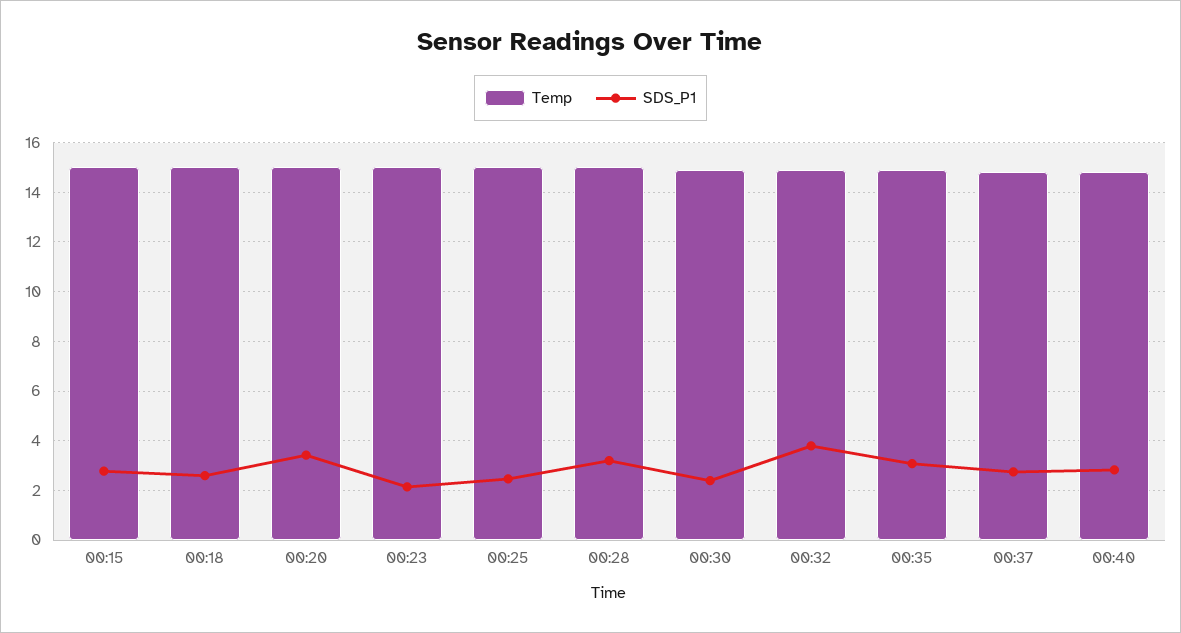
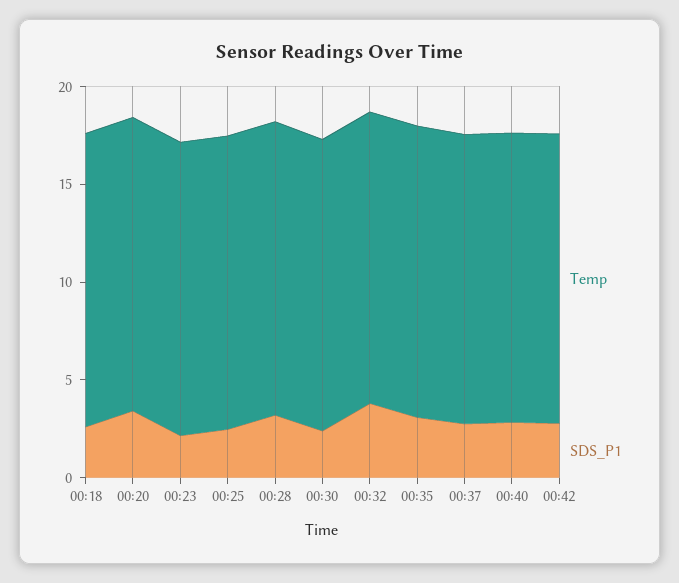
Temp, 00:15: 15 -> none
SDS_P1, 00:15: 2.75 -> none
Temp, 00:42: none -> 15
SDS_P1, 00:42: none -> 3

